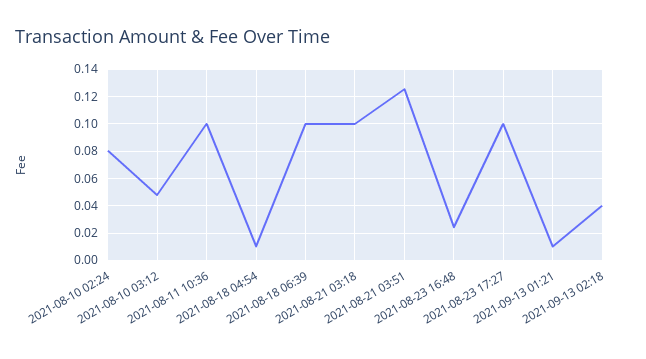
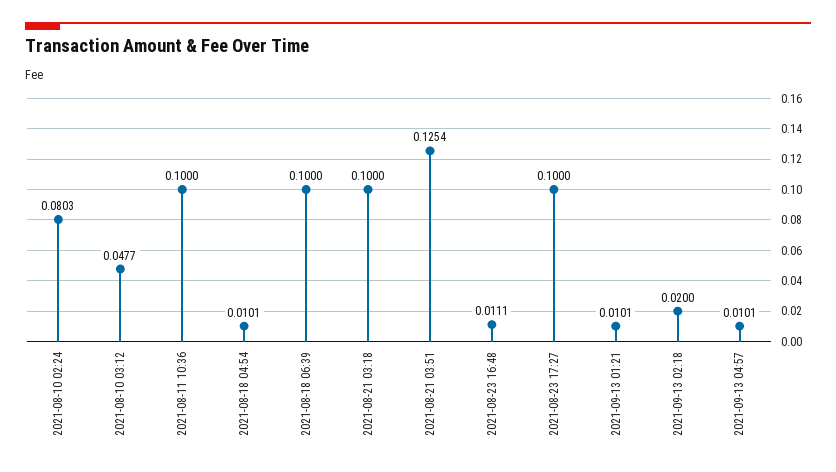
2021-08-23 16:48: 0.025 -> 0.0111
2021-09-13 02:18: 0.04 -> 0.02
2021-09-13 04:57: none -> 0.0101

